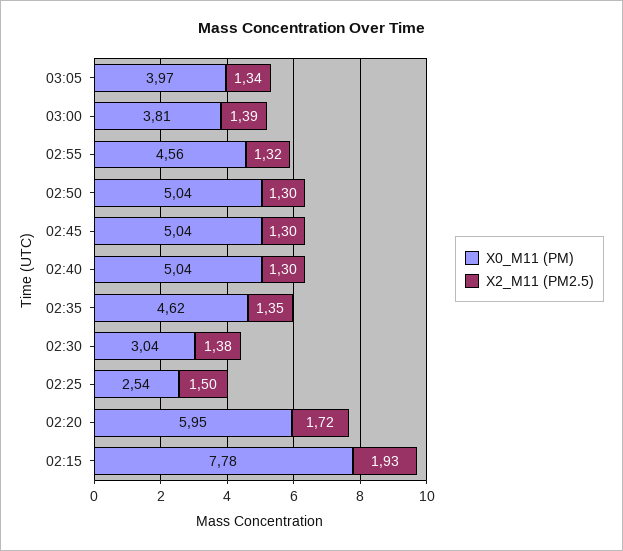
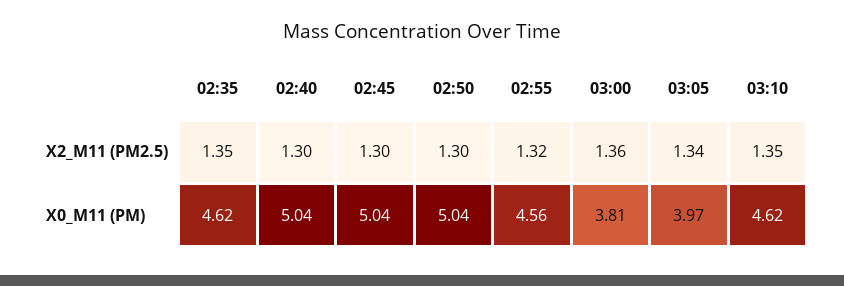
X2_M11 (PM2.5), 03:00: 1.39 -> 1.36
X0_M11 (PM), 02:30: 3.04 -> none
X2_M11 (PM2.5), 02:30: 1.38 -> none
X0_M11 (PM), 02:25: 2.54 -> none
X2_M11 (PM2.5), 02:25: 1.5 -> none
X0_M11 (PM), 02:20: 5.95 -> none
X2_M11 (PM2.5), 02:20: 1.72 -> none
X0_M11 (PM), 02:15: 7.78 -> none
X2_M11 (PM2.5), 02:15: 1.93 -> none
X2_M11 (PM2.5), 03:10: none -> 1.35
X0_M11 (PM), 03:10: none -> 4.62

